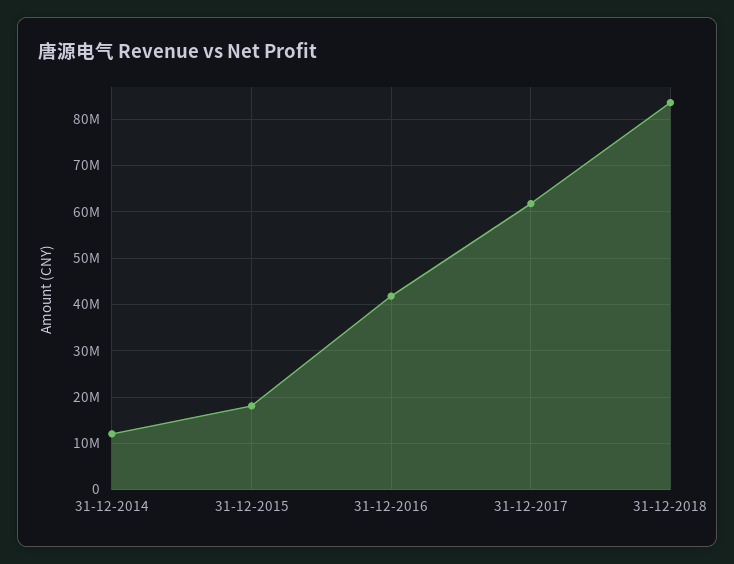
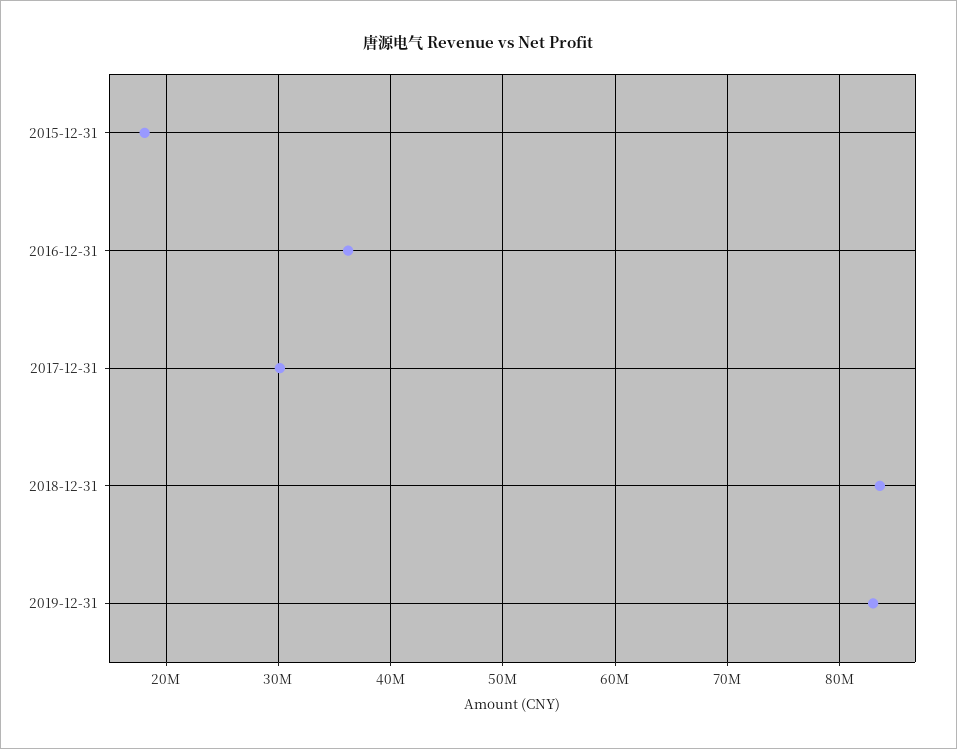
31-12-2014: 12000000 -> none
31-12-2016: 42000000 -> 36000000
31-12-2017: 62000000 -> 30000000
2019-12-31: none -> 83000000

